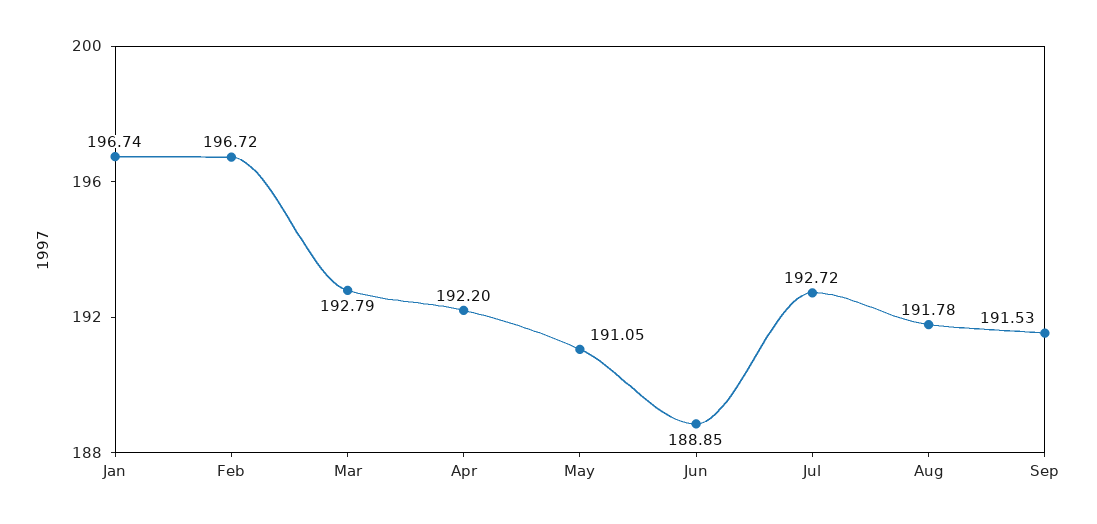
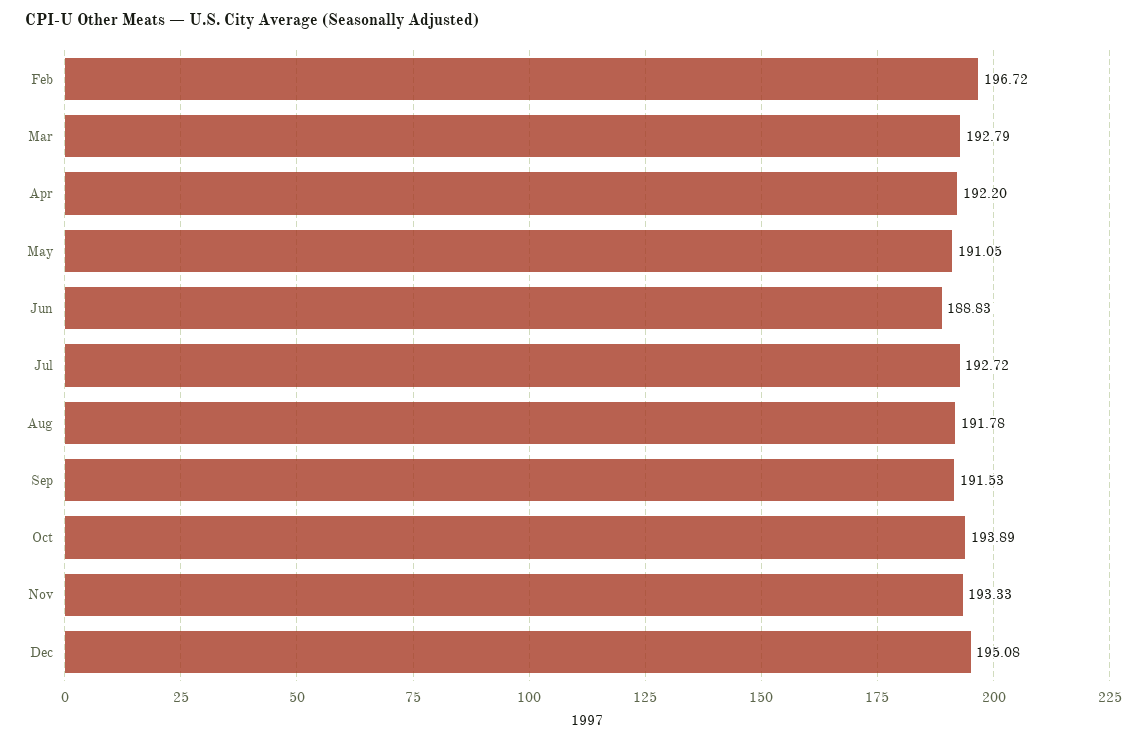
Jan: 196.74 -> none
Jun: 188.85 -> 188.83
Oct: none -> 193.89
Nov: none -> 193.33
Dec: none -> 195.08

